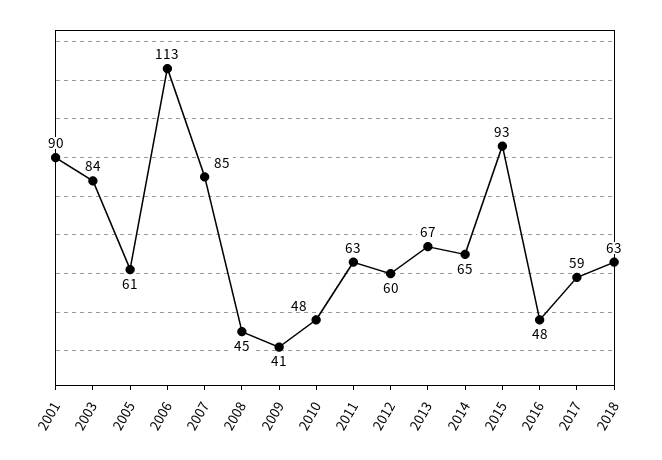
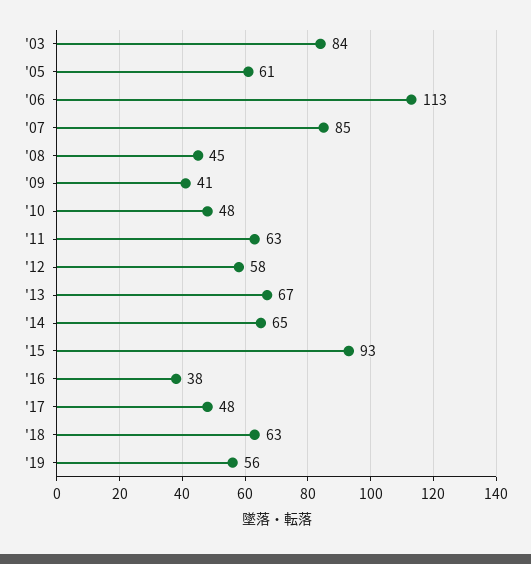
2001: 90 -> none
2012: 60 -> 58
2016: 48 -> 38
2017: 59 -> 48
'19: none -> 56

